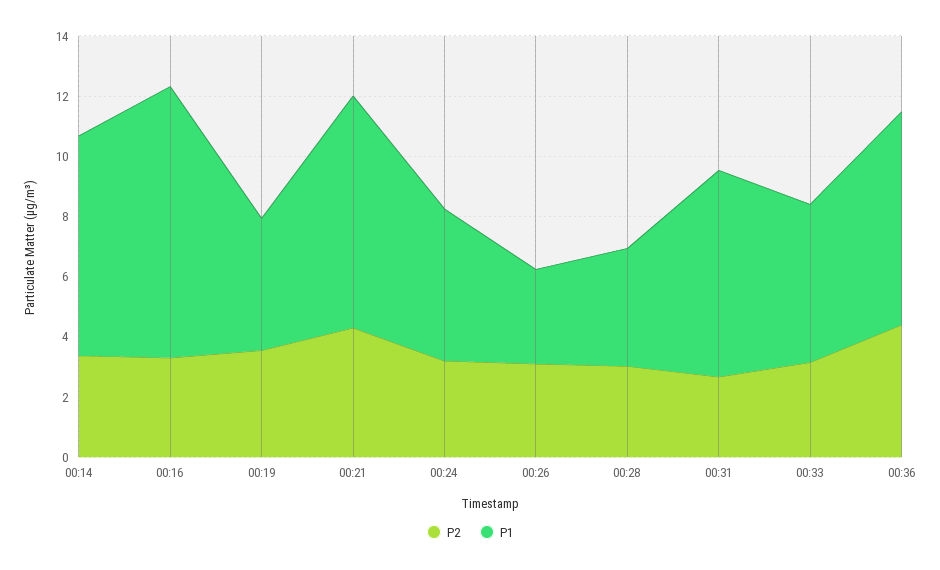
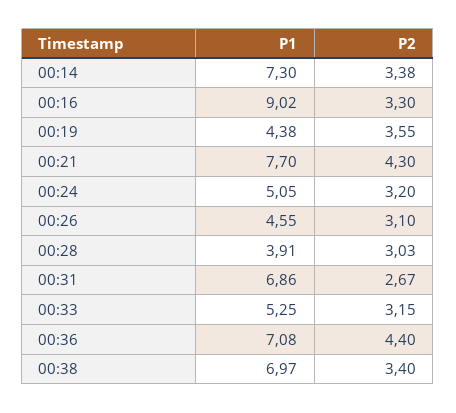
P1, 00:26: 3 -> 4.55
P1, 00:38: none -> 6.97
P2, 00:38: none -> 3.4

